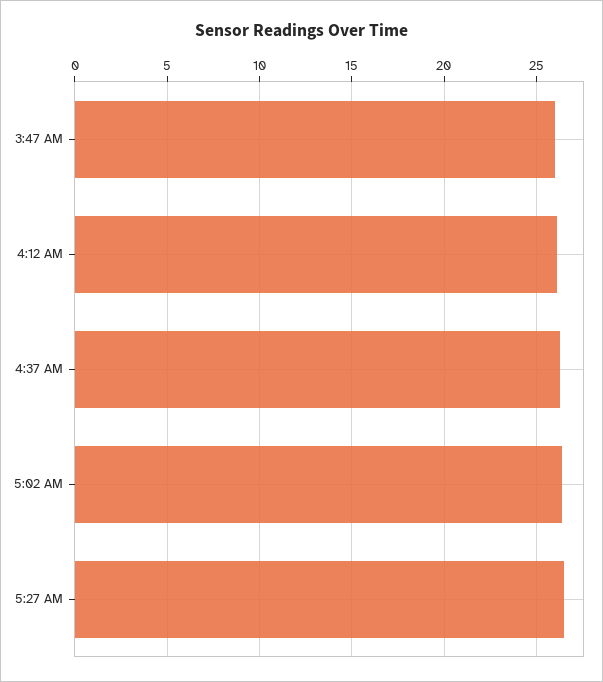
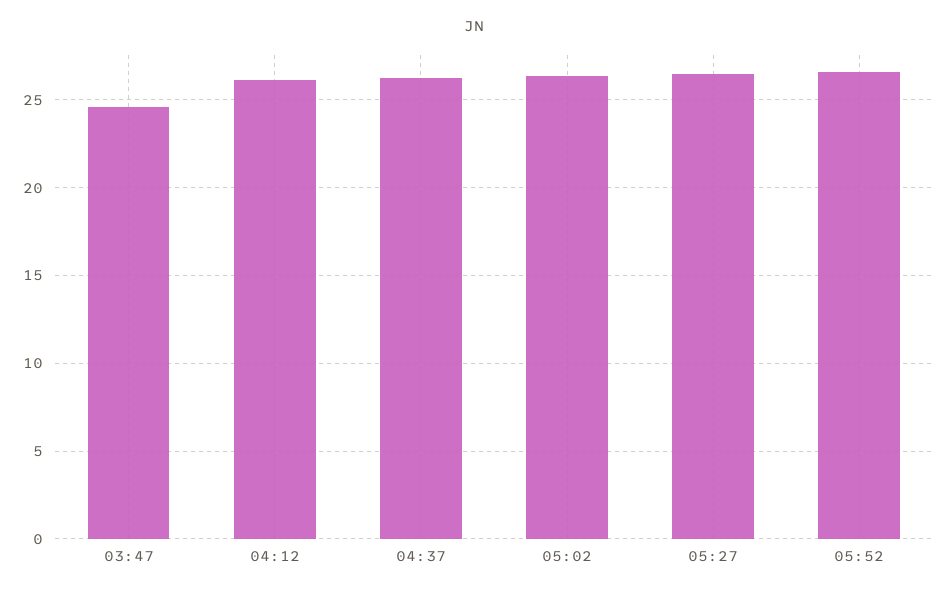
3:47 AM: 26 -> 24.5
05:52: none -> 26.5

